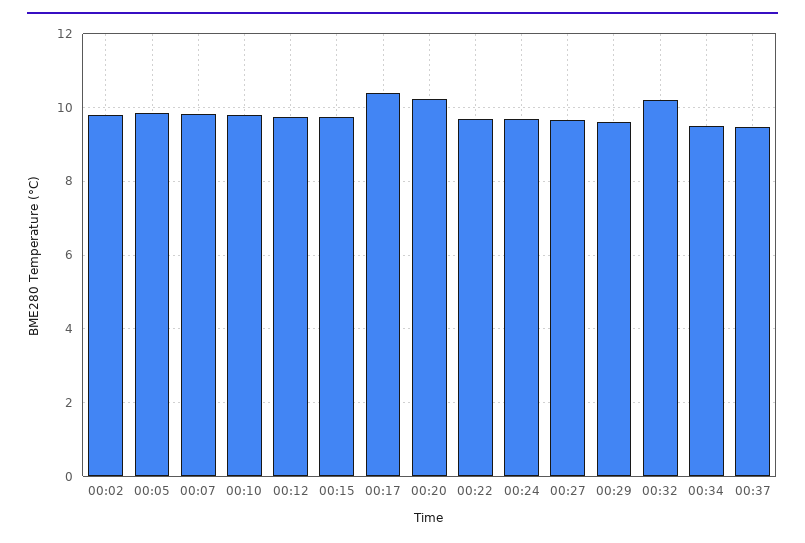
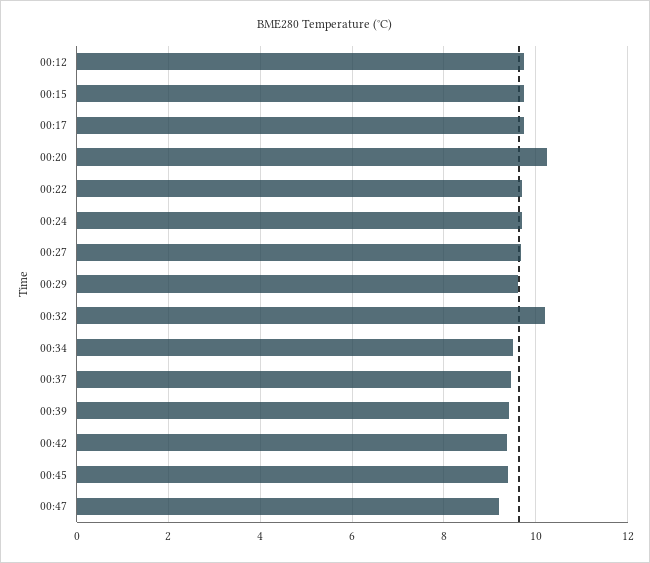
00:02: 9.8 -> none
00:05: 9.8 -> none
00:07: 9.8 -> none
00:10: 9.8 -> none
00:17: 10.4 -> 9.8
00:39: none -> 9.4
00:42: none -> 9.4
00:45: none -> 9.4
00:47: none -> 9.2

